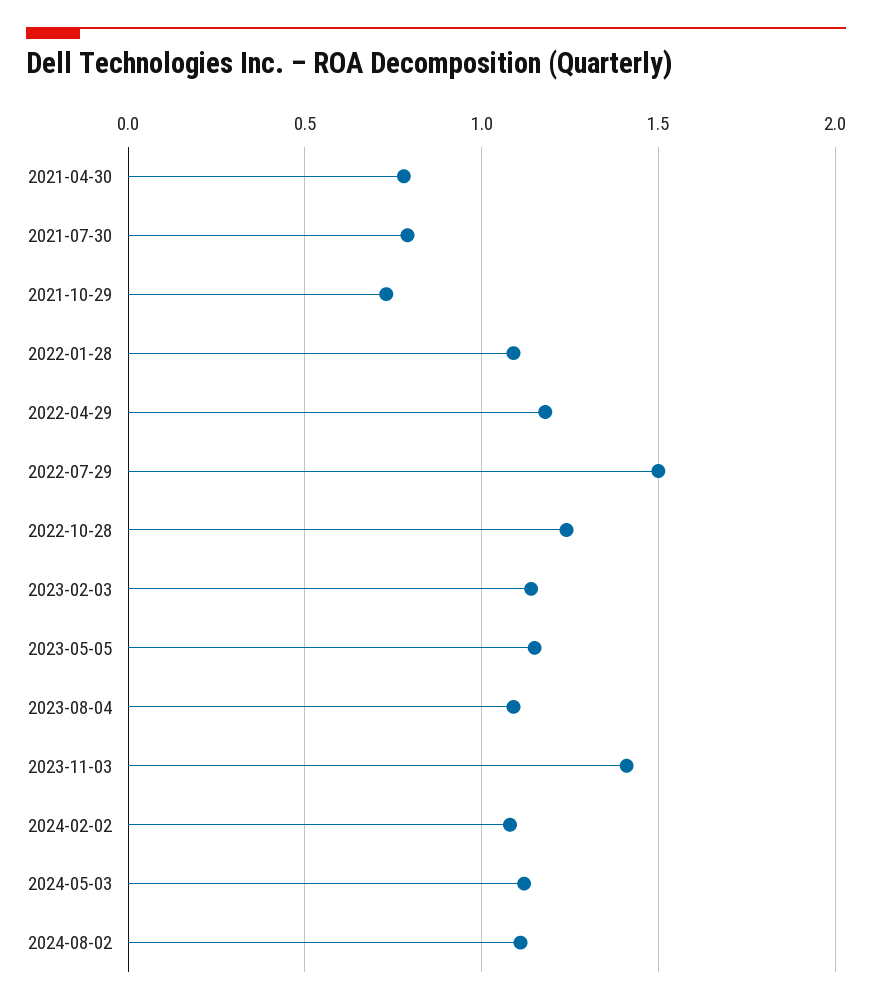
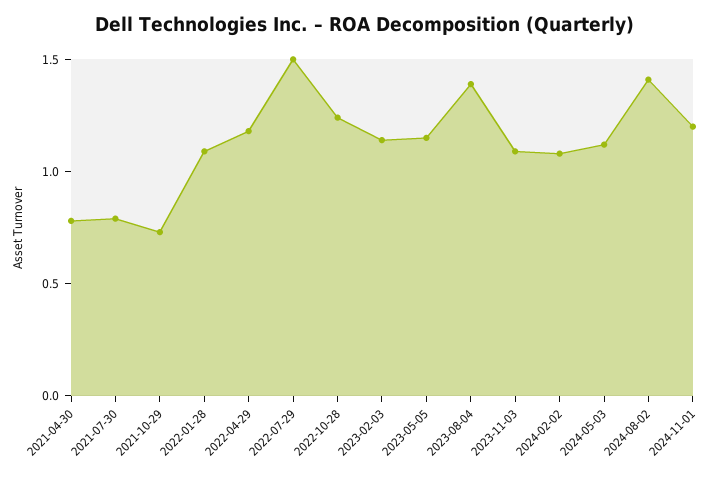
2023-08-04: 1.1 -> 1.4
2023-11-03: 1.4 -> 1.1
2024-08-02: 1.1 -> 1.4
2024-11-01: none -> 1.2

